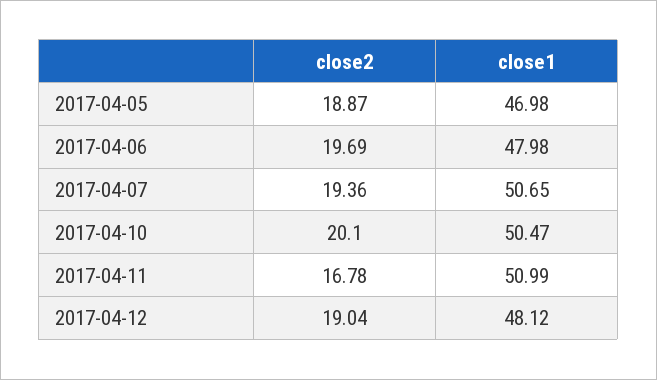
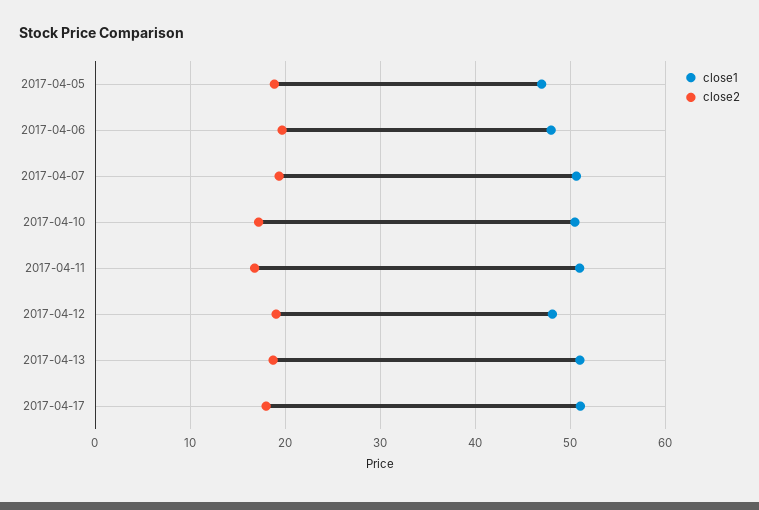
close2, 2017-04-10: 20.1 -> 17
close1, 2017-04-13: none -> 51
close2, 2017-04-13: none -> 19
close1, 2017-04-17: none -> 51
close2, 2017-04-17: none -> 18

